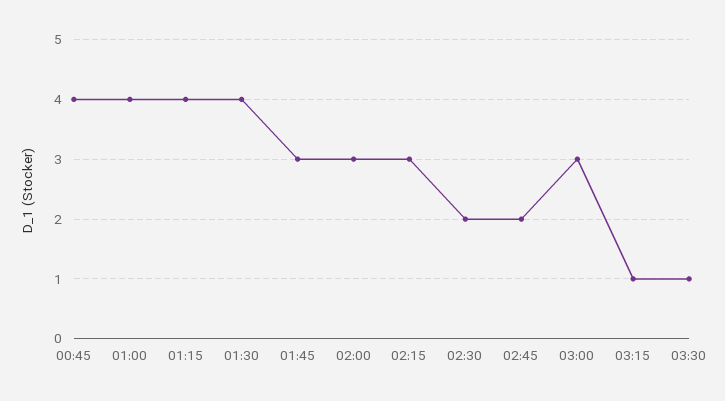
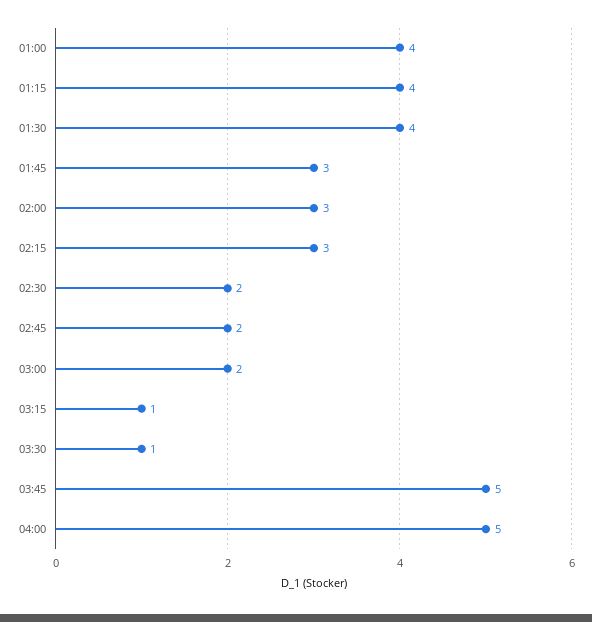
00:45: 4 -> none
03:00: 3 -> 2
03:45: none -> 5
04:00: none -> 5

